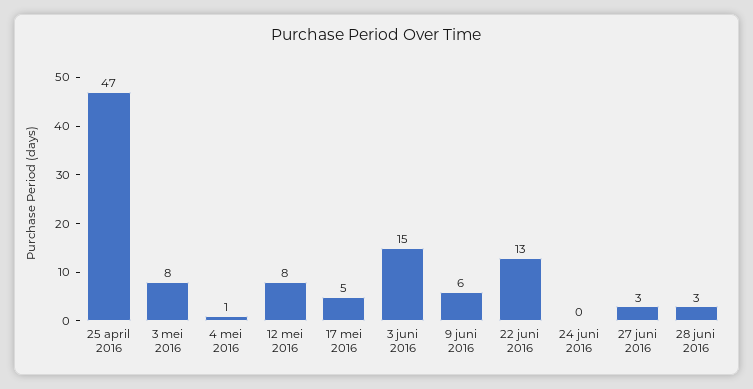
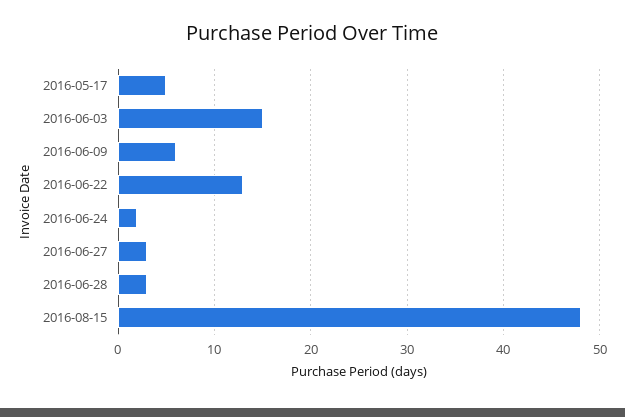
25 april 2016: 47 -> none
3 mei 2016: 8 -> none
4 mei 2016: 1 -> none
12 mei 2016: 8 -> none
24 juni 2016: 0 -> 2
2016-08-15: none -> 48

